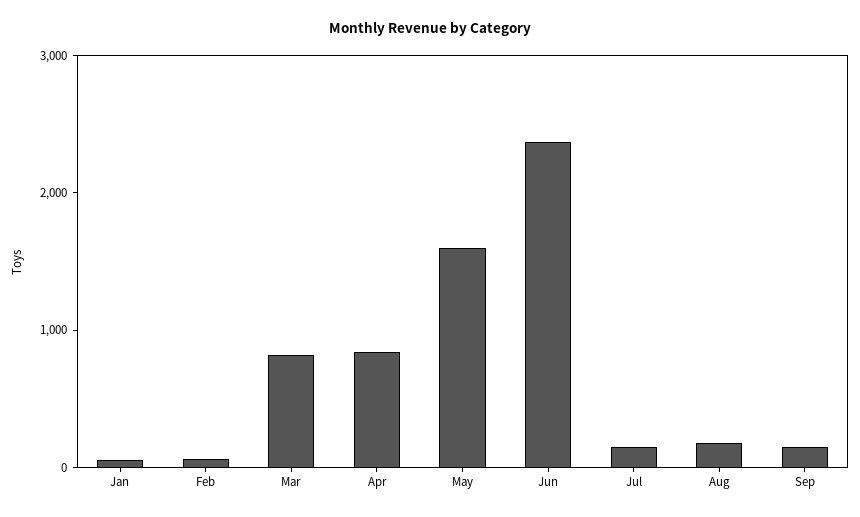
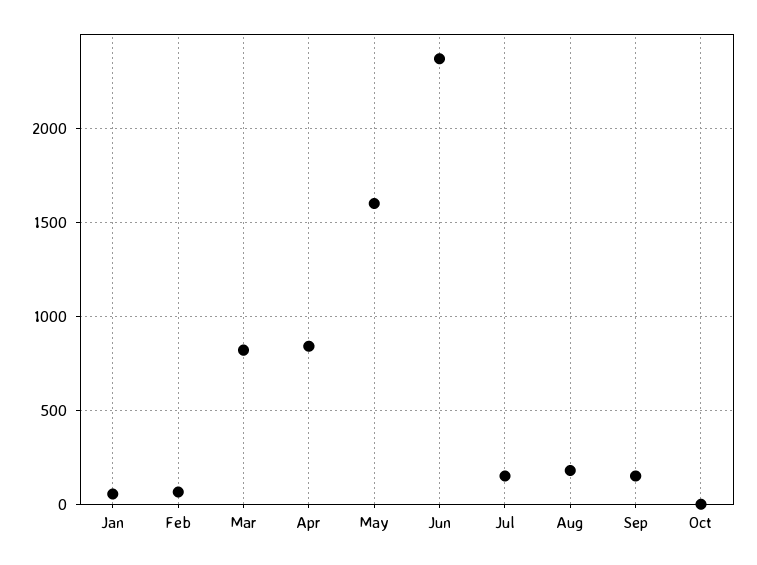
Oct: none -> 0

